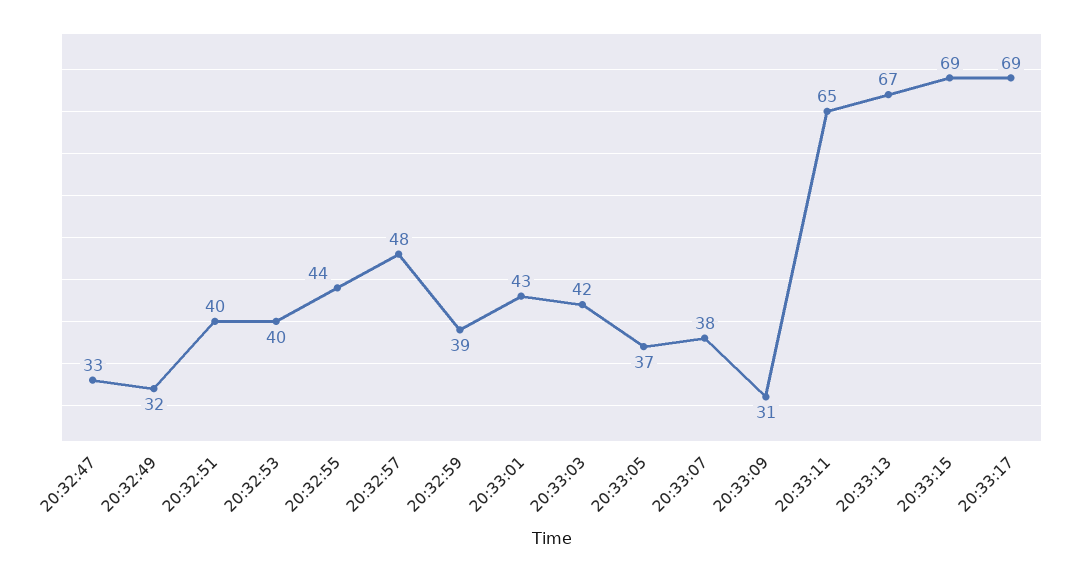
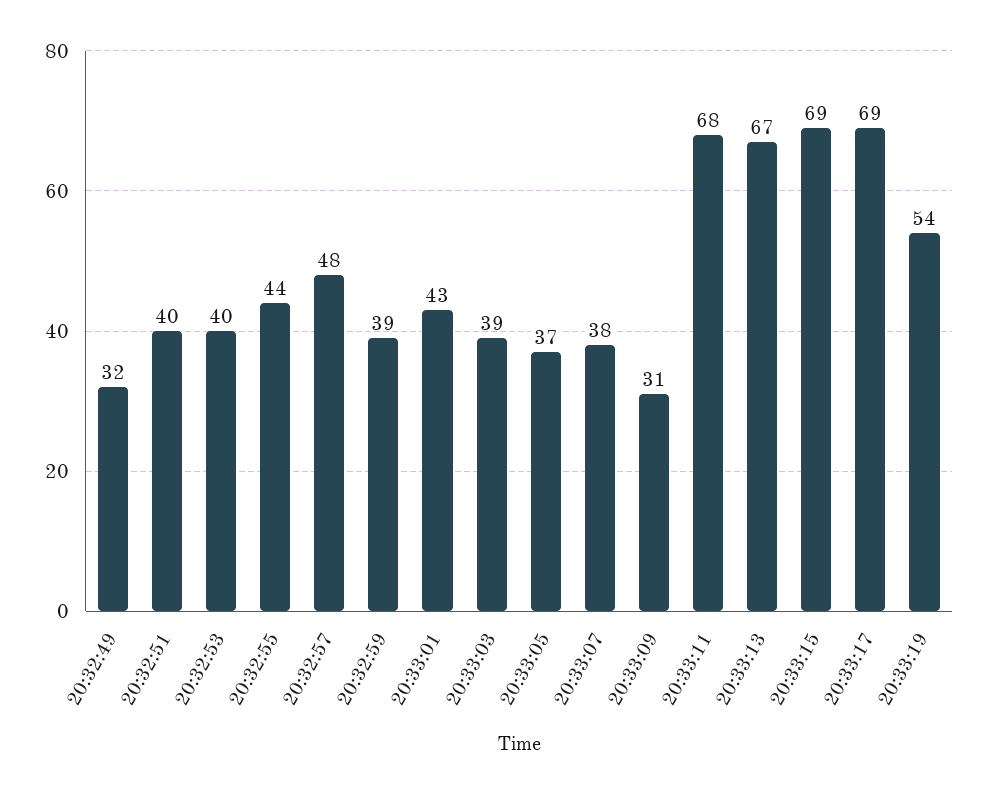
20:32:47: 33 -> none
20:33:03: 42 -> 39
20:33:11: 65 -> 68
20:33:19: none -> 54

